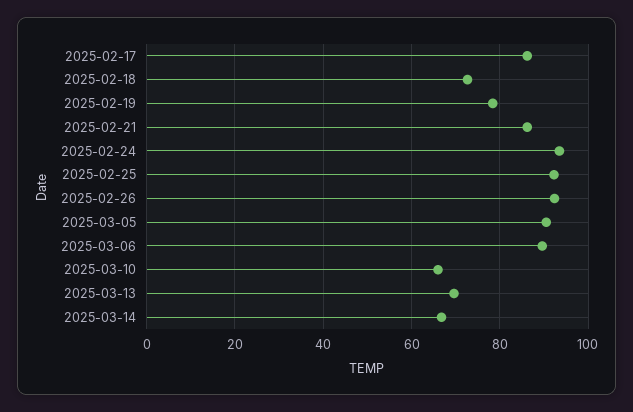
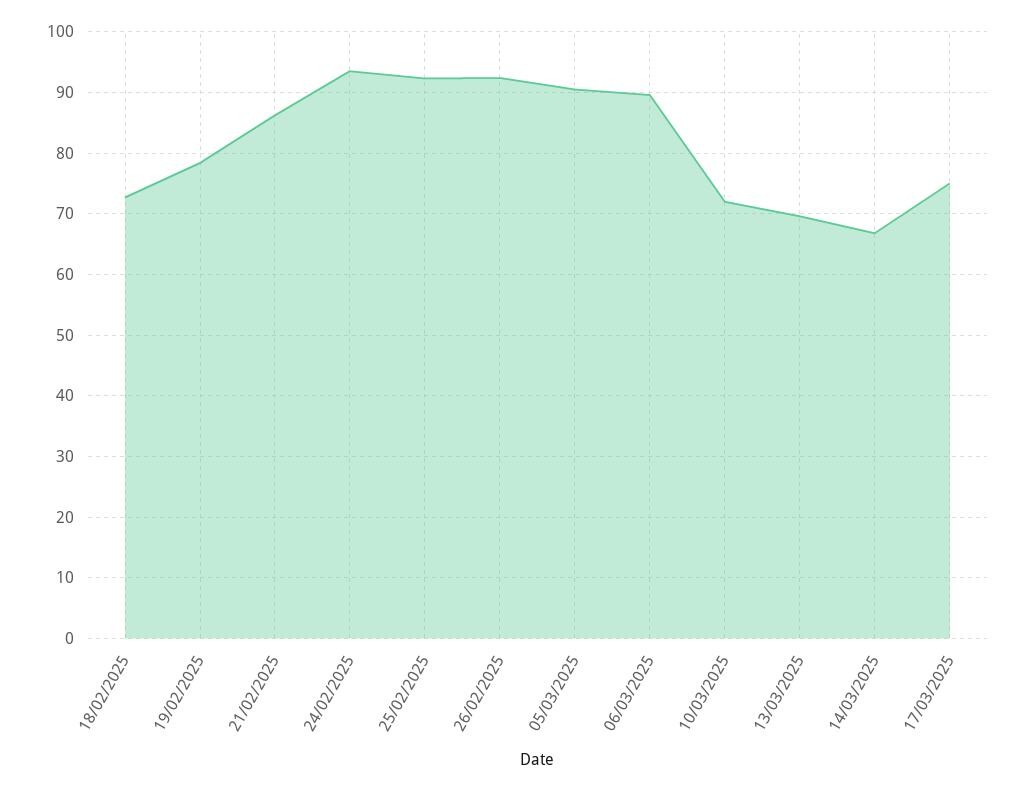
2025-02-17: 86 -> none
2025-03-10: 66 -> 72
17/03/2025: none -> 75

